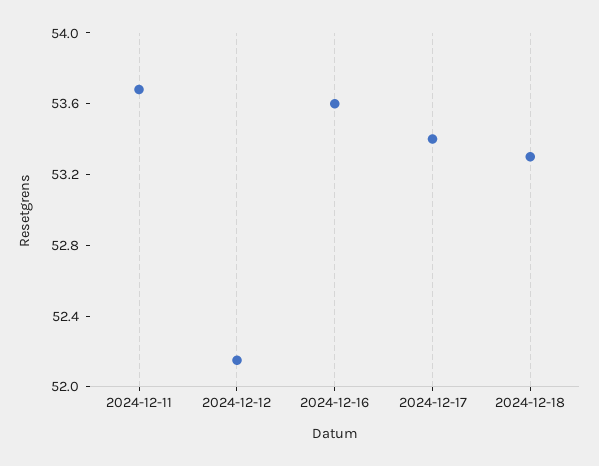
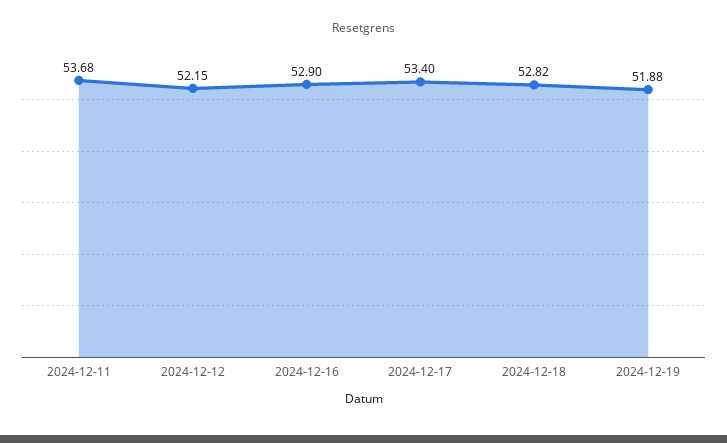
2024-12-16: 53.6 -> 52.9
2024-12-18: 53.3 -> 52.82
2024-12-19: none -> 51.88

